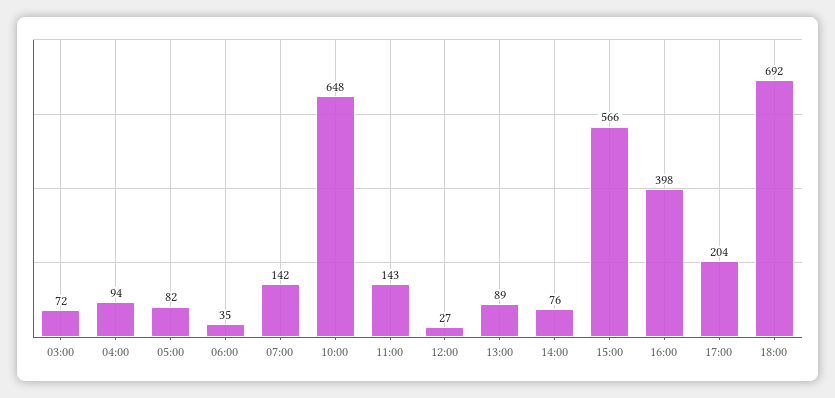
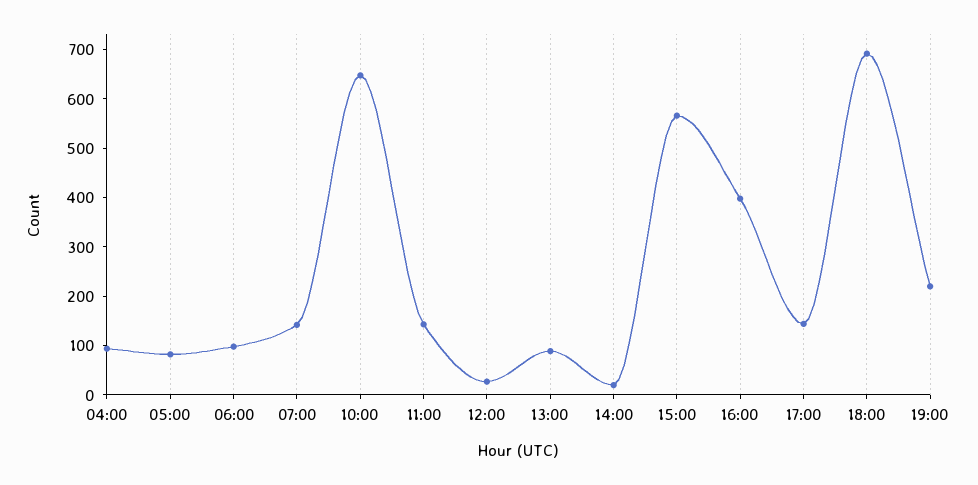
03:00: 72 -> none
06:00: 35 -> 100
14:00: 76 -> 20
17:00: 204 -> 140
19:00: none -> 220

